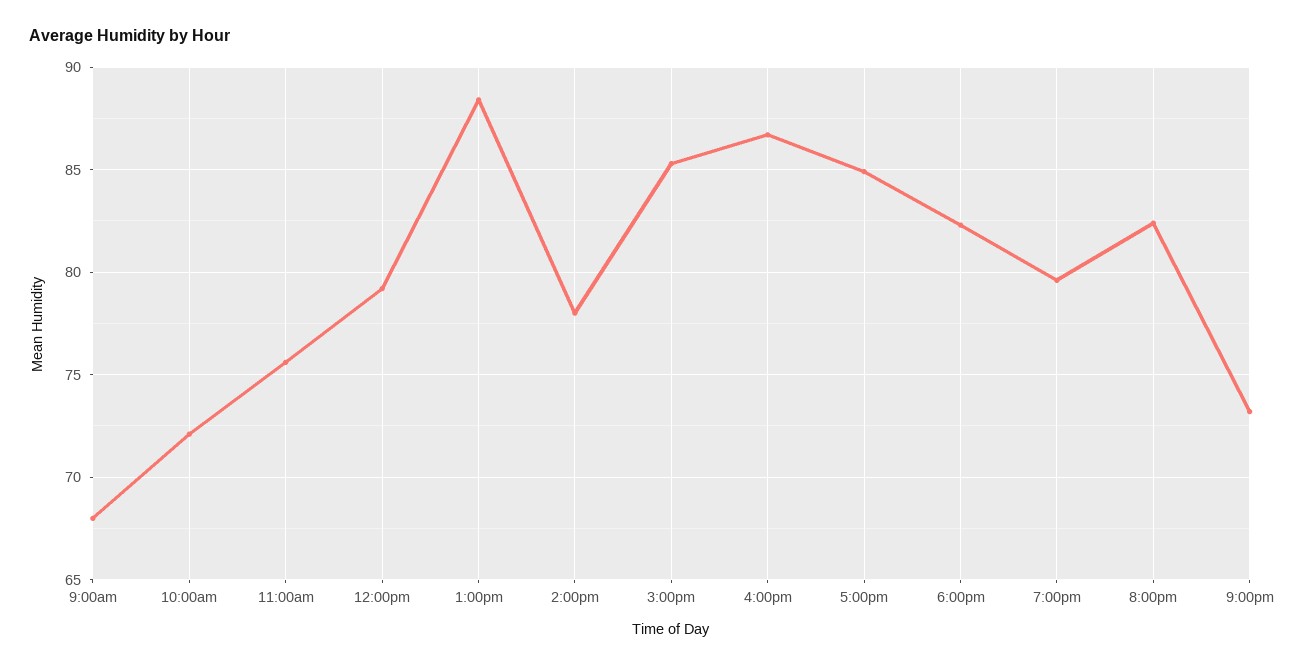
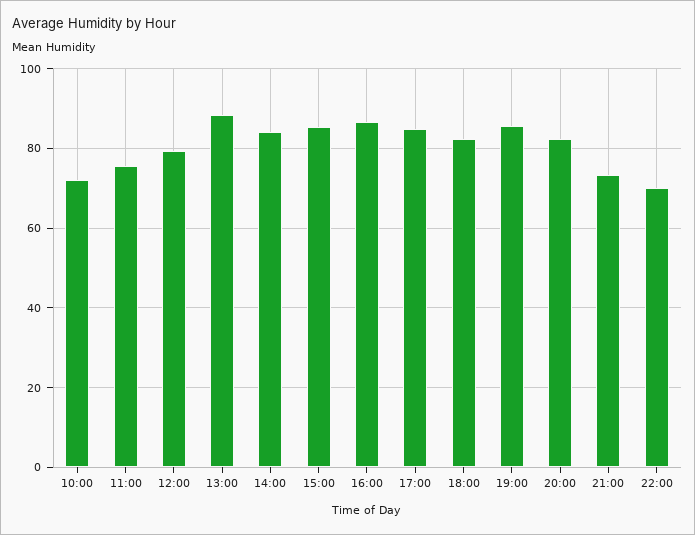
9:00am: 68 -> none
2:00pm: 78 -> 84
7:00pm: 79.5 -> 86
22:00: none -> 70

